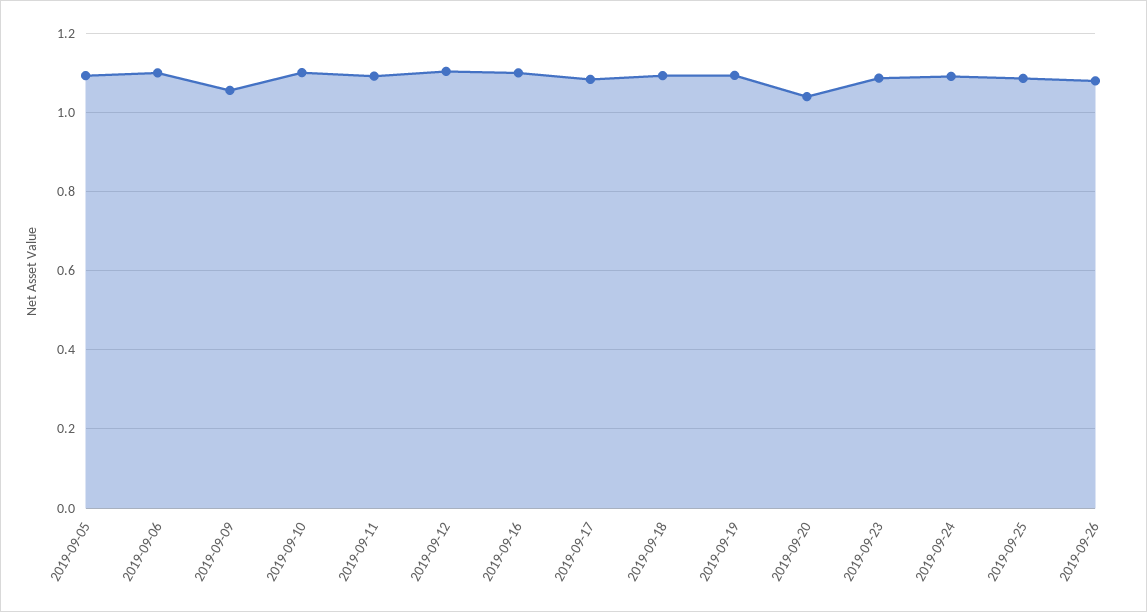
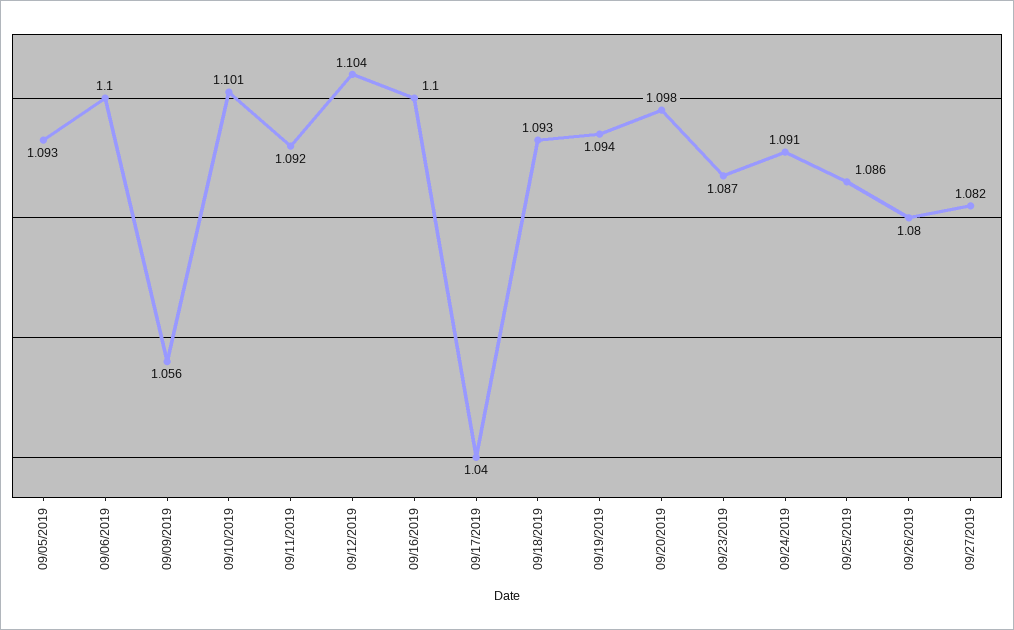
2019-09-17: 1.08 -> 1.04
2019-09-20: 1.04 -> 1.098
09/27/2019: none -> 1.082

